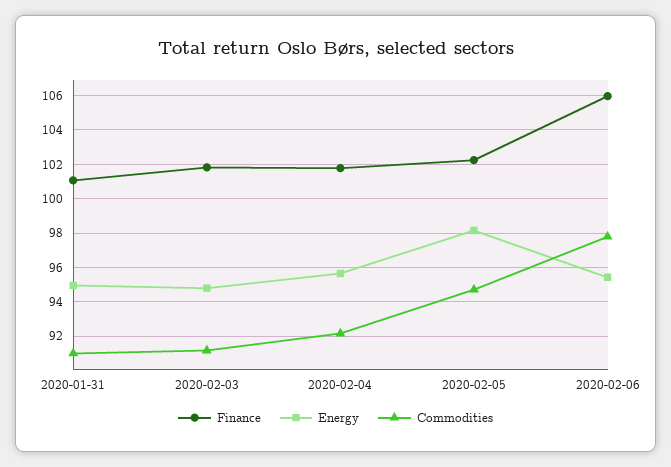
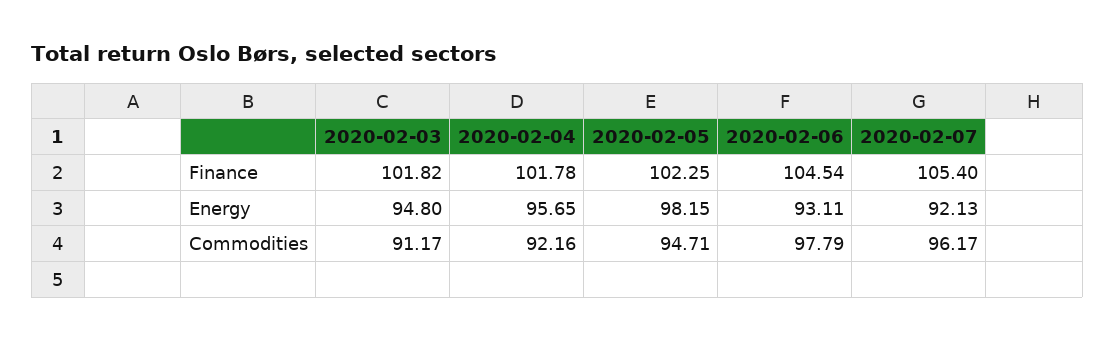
Finance, 2020-01-31: 101 -> none
Energy, 2020-01-31: 95 -> none
Commodities, 2020-01-31: 91 -> none
Finance, 2020-02-06: 106 -> 104.54
Energy, 2020-02-06: 95.5 -> 93.11
Finance, 2020-02-07: none -> 105.4
Energy, 2020-02-07: none -> 92.13
Commodities, 2020-02-07: none -> 96.17

